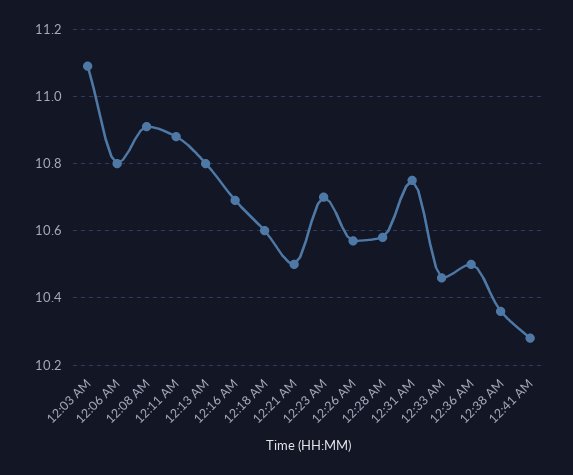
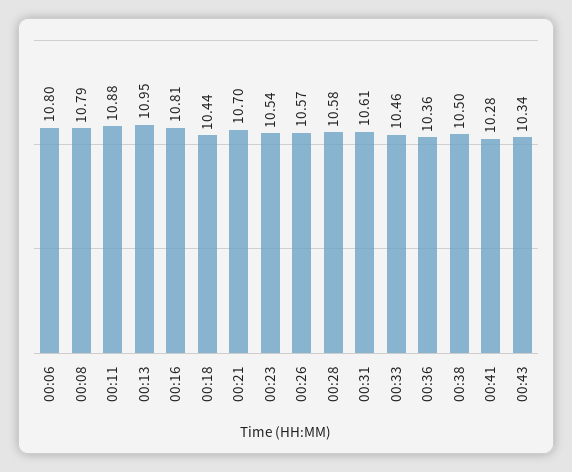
12:03 AM: 11.1 -> none
12:08 AM: 10.9 -> 10.79
12:13 AM: 10.8 -> 10.95
12:16 AM: 10.7 -> 10.81
12:18 AM: 10.6 -> 10.44
12:21 AM: 10.5 -> 10.7
12:23 AM: 10.7 -> 10.54
12:31 AM: 10.75 -> 10.61
12:36 AM: 10.5 -> 10.36
12:38 AM: 10.35 -> 10.5
00:43: none -> 10.34

